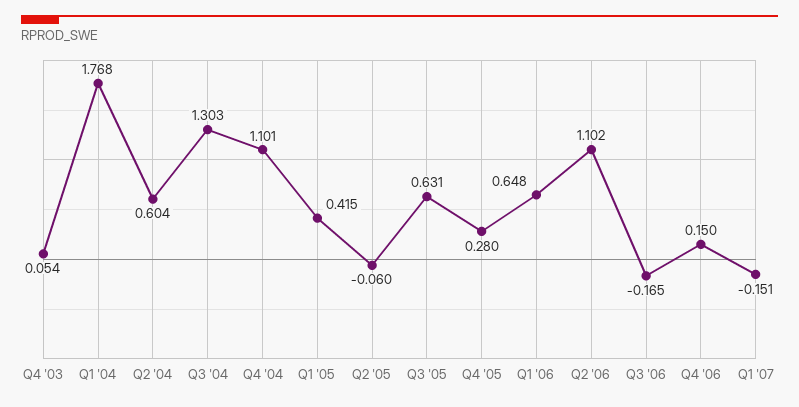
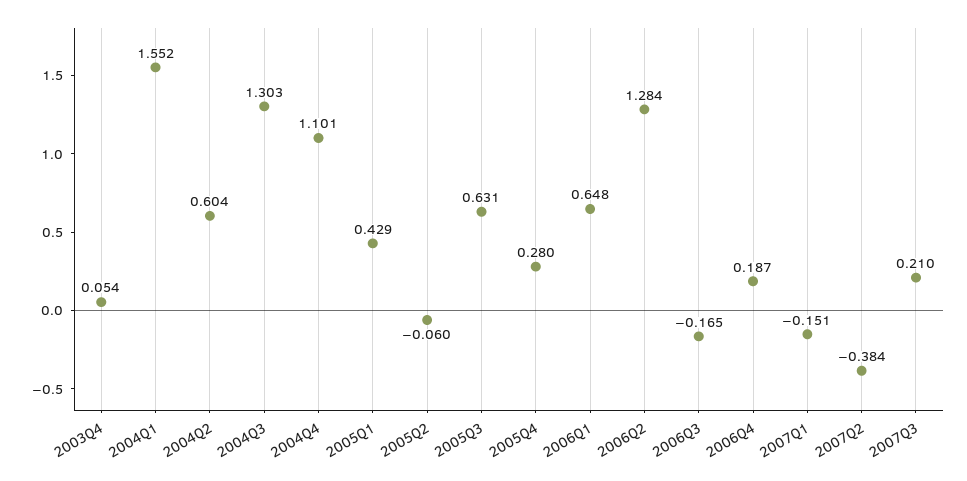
Q1 '04: 1.768 -> 1.552
Q1 '05: 0.415 -> 0.429
Q2 '06: 1.102 -> 1.284
Q4 '06: 0.15 -> 0.187
2007Q2: none -> -0.384
2007Q3: none -> 0.21

